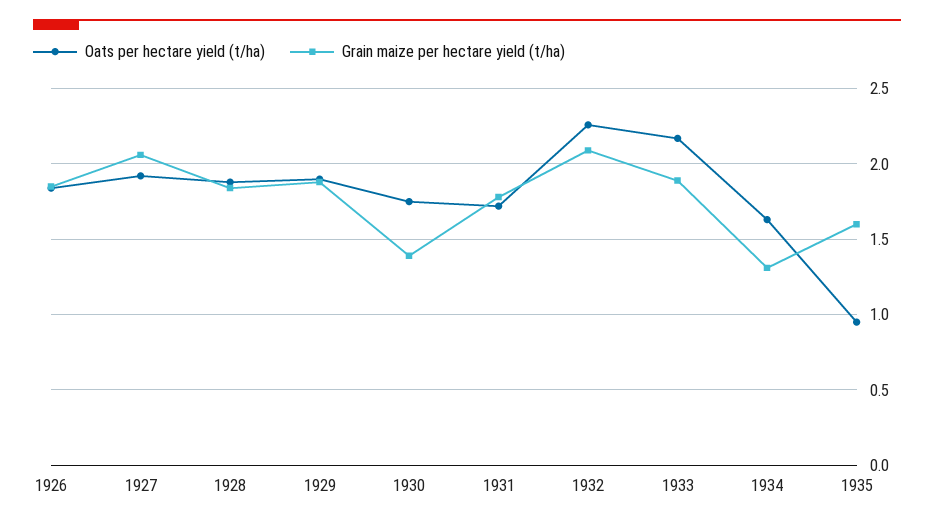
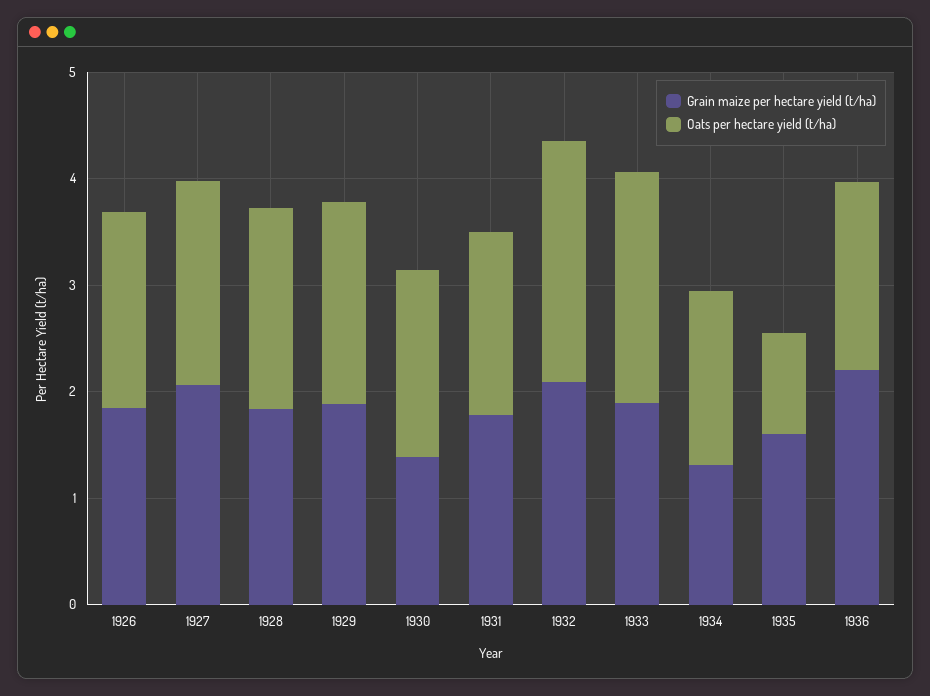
Grain maize per hectare yield (t/ha), 1936: none -> 2.2
Oats per hectare yield (t/ha), 1936: none -> 1.8

